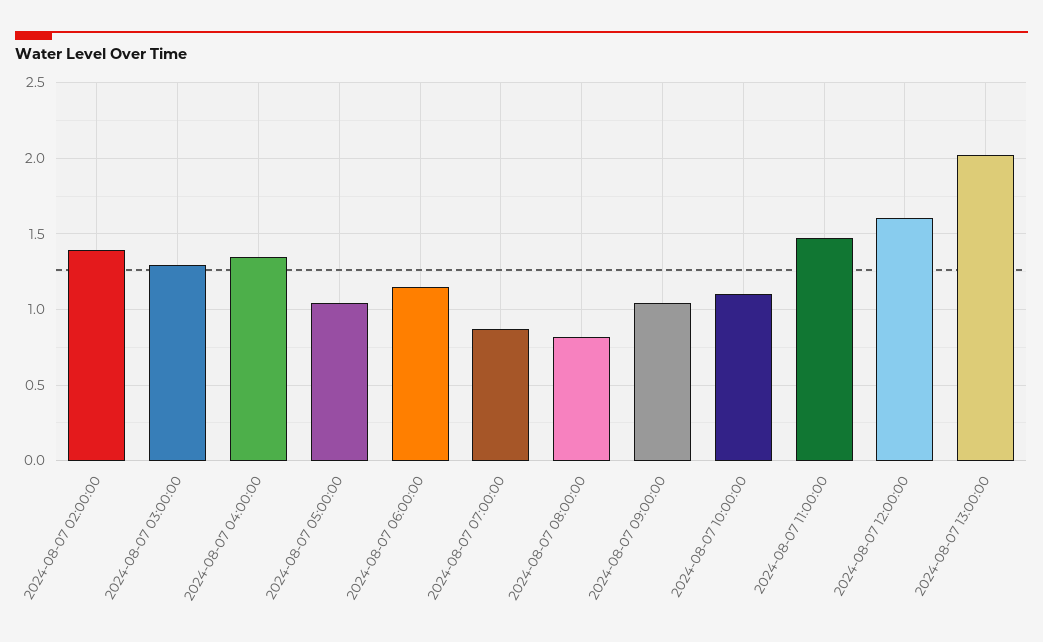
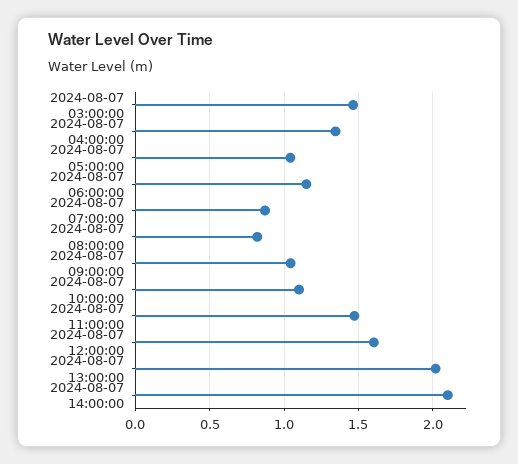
2024-08-07 02:00:00: 1.4 -> none
2024-08-07 03:00:00: 1.3 -> 1.45
2024-08-07 14:00:00: none -> 2.1

